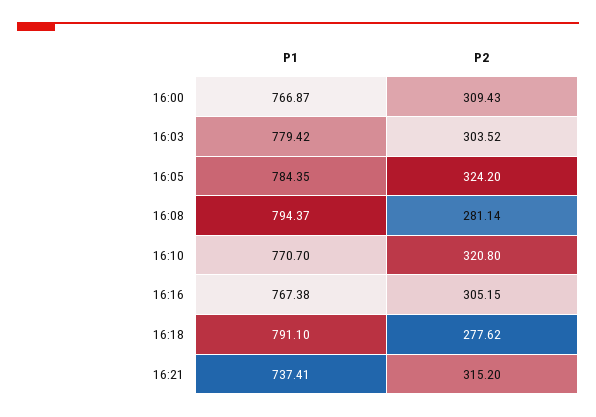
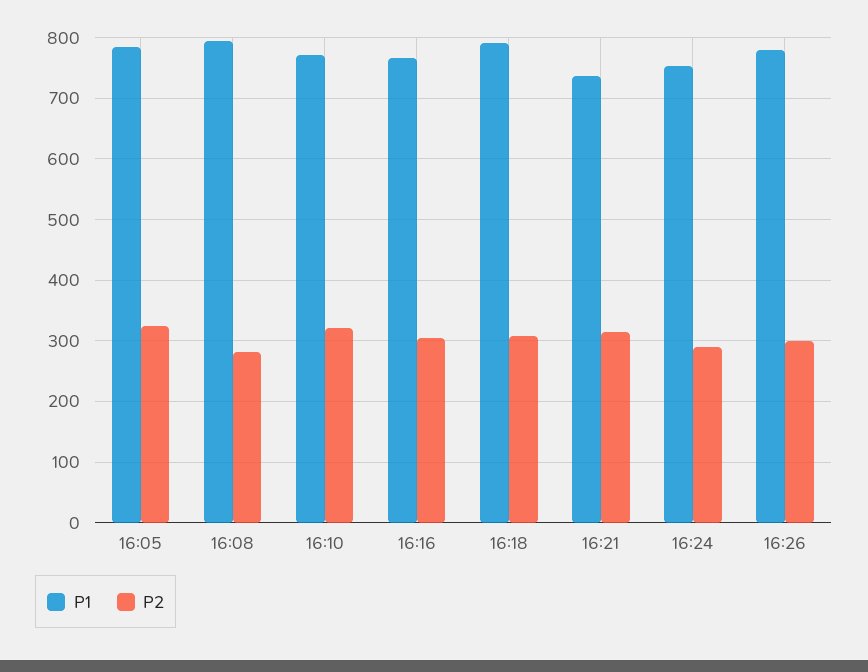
P1, 16:00: 766.87 -> none
P2, 16:00: 309.43 -> none
P1, 16:03: 779.42 -> none
P2, 16:03: 303.52 -> none
P2, 16:18: 277.62 -> 310
P1, 16:24: none -> 750
P2, 16:24: none -> 290
P1, 16:26: none -> 780
P2, 16:26: none -> 300

